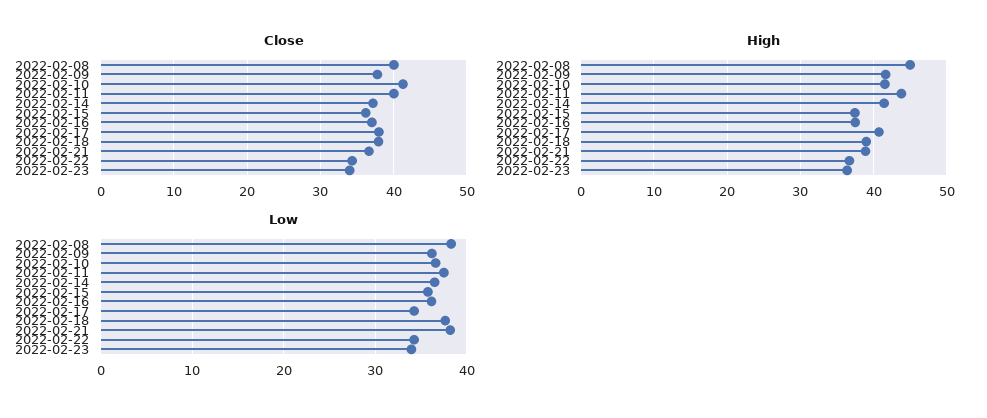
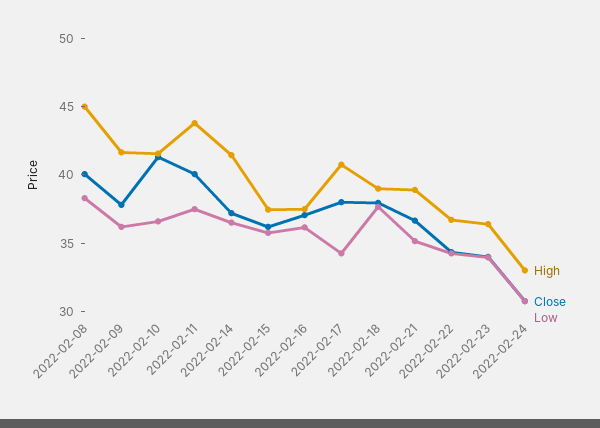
Low, 2022-02-21: 38 -> 35
High, 2022-02-24: none -> 33
Close, 2022-02-24: none -> 31
Low, 2022-02-24: none -> 31

